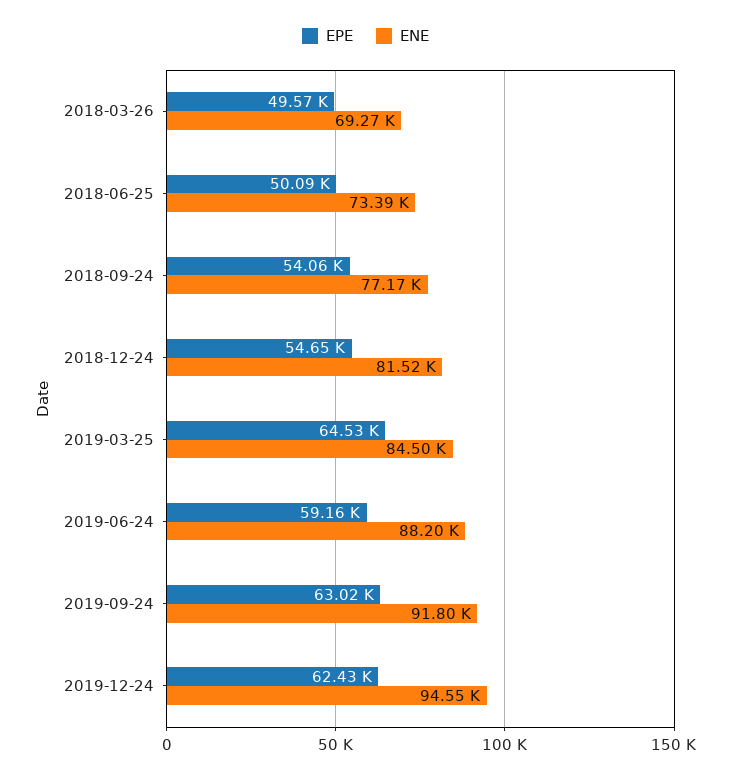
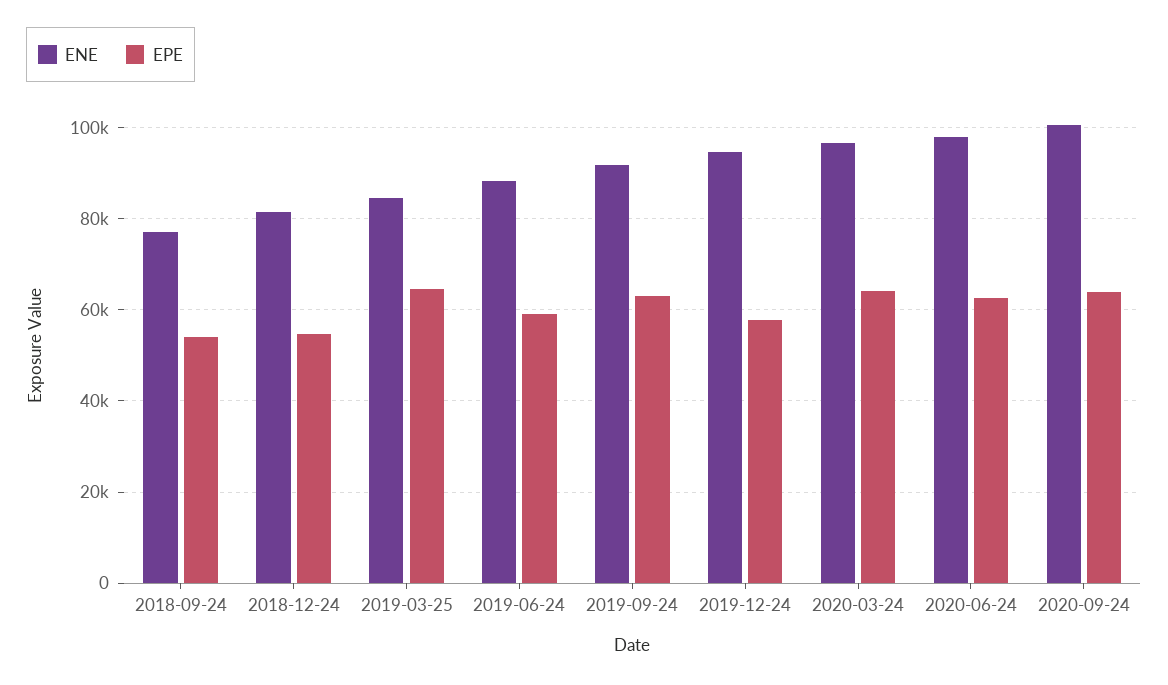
EPE, 2018-03-26: 49570 -> none
ENE, 2018-03-26: 69270 -> none
EPE, 2018-06-25: 50090 -> none
ENE, 2018-06-25: 73390 -> none
EPE, 2019-12-24: 62430 -> 58000
ENE, 2020-03-24: none -> 96000
EPE, 2020-03-24: none -> 64000
ENE, 2020-06-24: none -> 98000
EPE, 2020-06-24: none -> 62000
ENE, 2020-09-24: none -> 100000
EPE, 2020-09-24: none -> 64000

